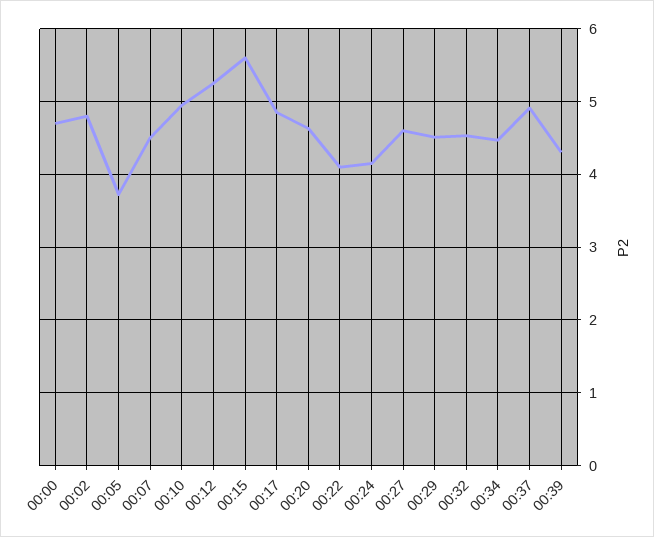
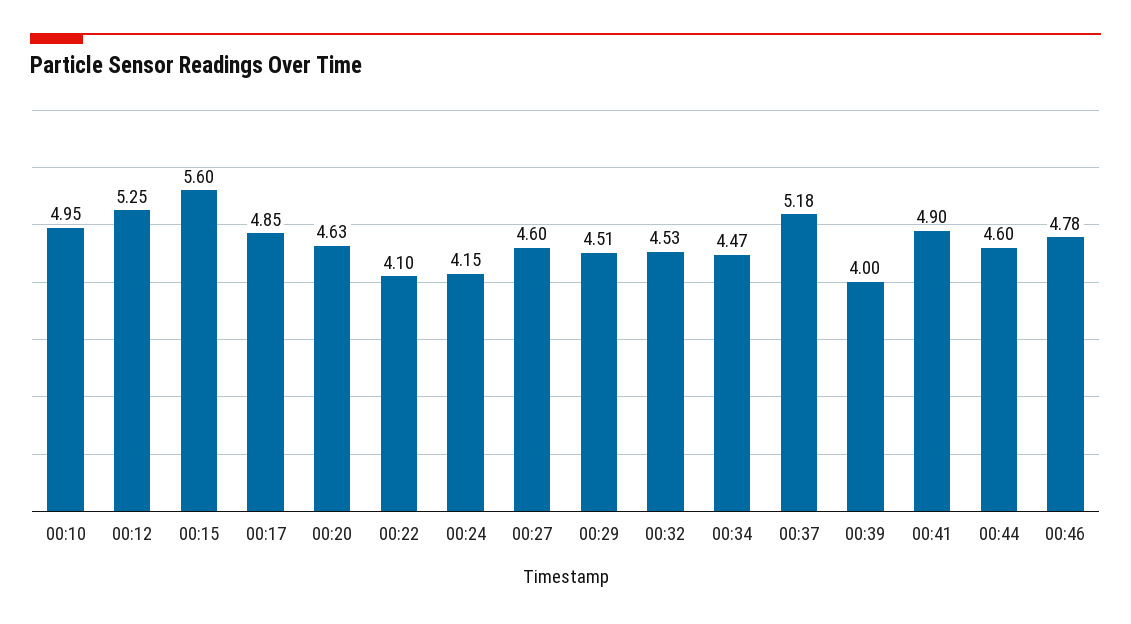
00:00: 4.7 -> none
00:02: 4.8 -> none
00:05: 3.7 -> none
00:07: 4.5 -> none
00:37: 4.9 -> 5.18
00:39: 4.3 -> 4
00:41: none -> 4.9
00:44: none -> 4.6
00:46: none -> 4.78

